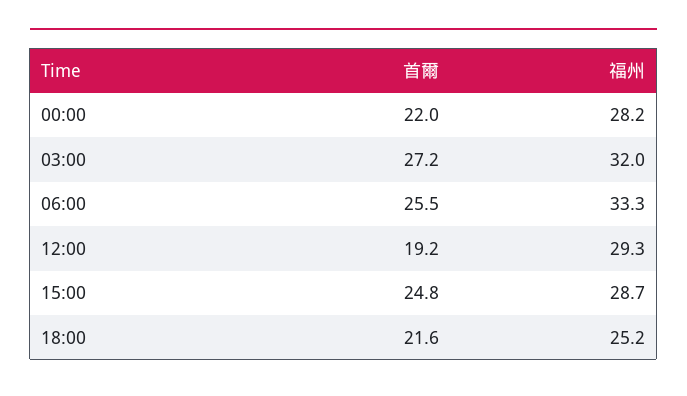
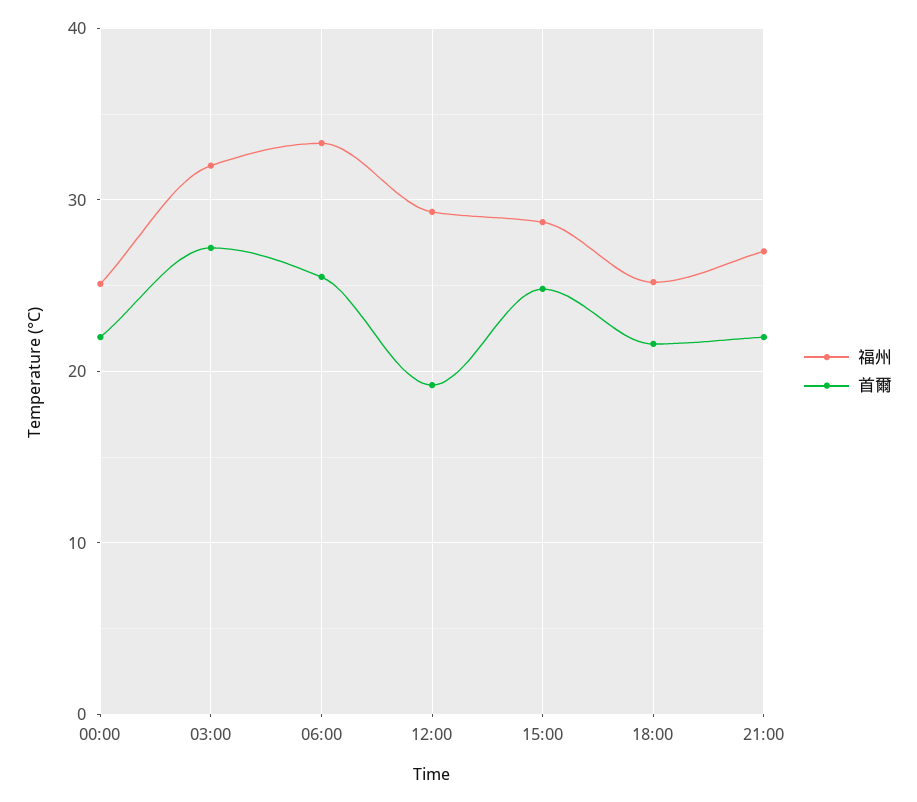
福州, 00:00: 28.2 -> 25
福州, 21:00: none -> 27
首爾, 21:00: none -> 22

